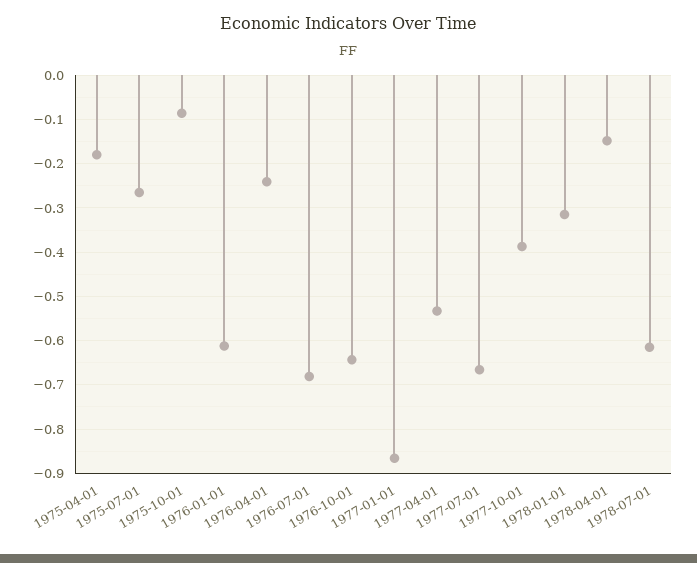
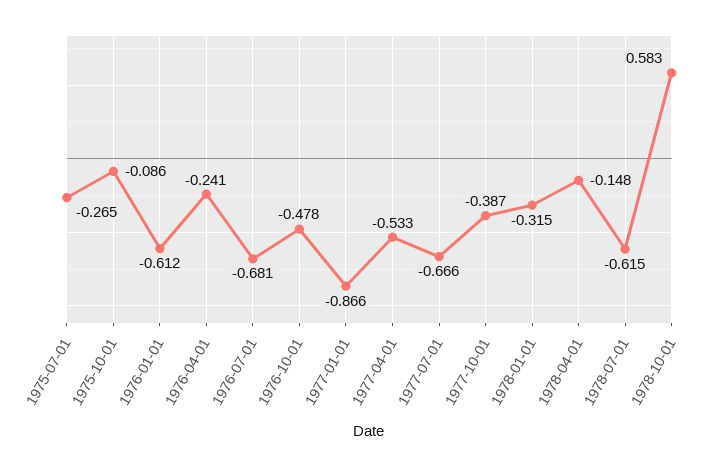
1975-04-01: -0.18 -> none
1976-10-01: -0.64 -> -0.478
1978-10-01: none -> 0.583

